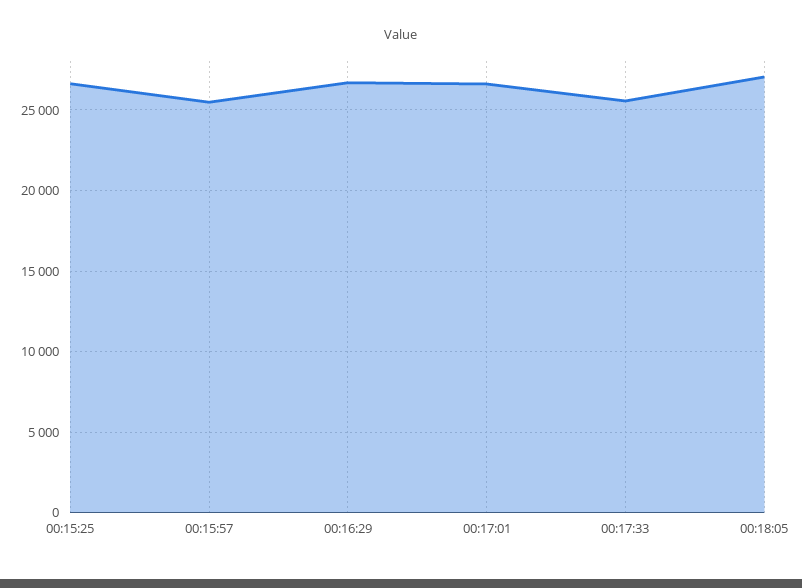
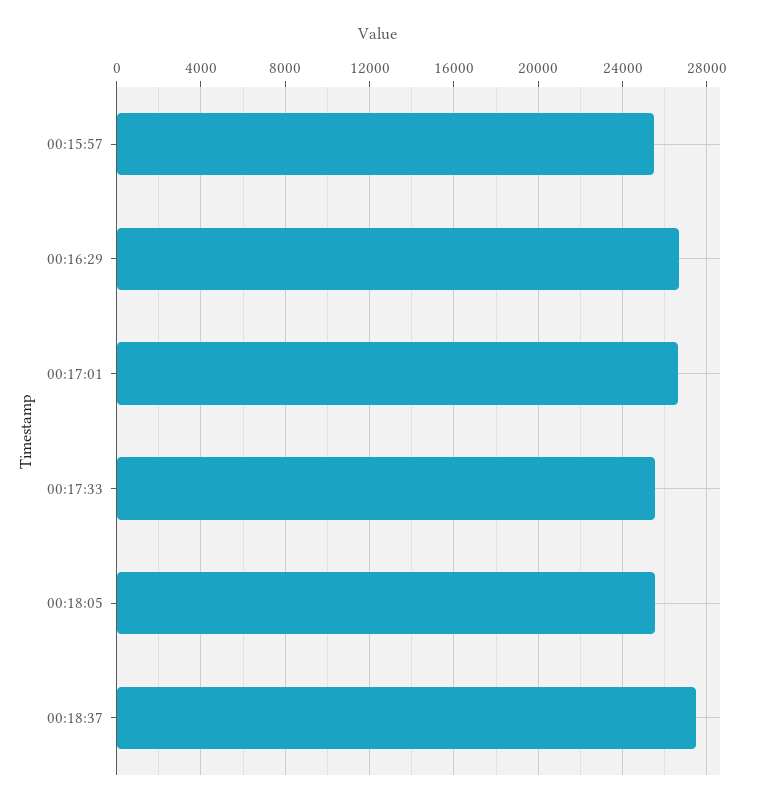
00:15:25: 26500 -> none
00:18:05: 27000 -> 25500
00:18:37: none -> 27500

